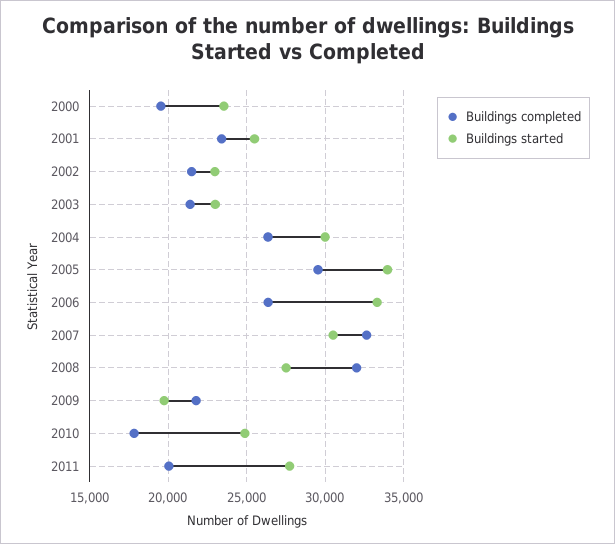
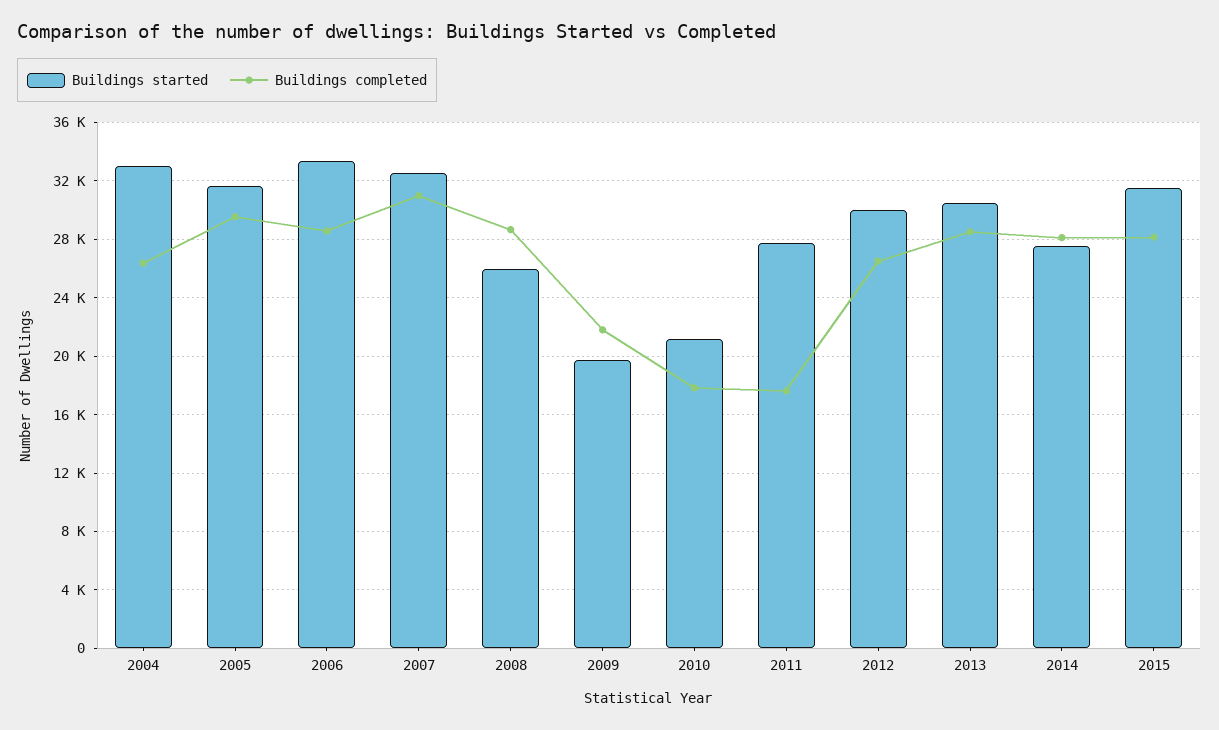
Buildings completed, 2000: 19500 -> none
Buildings started, 2000: 23500 -> none
Buildings completed, 2001: 23500 -> none
Buildings started, 2001: 25500 -> none
Buildings completed, 2002: 21500 -> none
Buildings started, 2002: 23000 -> none
Buildings completed, 2003: 21500 -> none
Buildings started, 2003: 23000 -> none
Buildings started, 2004: 30000 -> 33000
Buildings started, 2005: 34000 -> 31500
Buildings completed, 2006: 26500 -> 28500
Buildings completed, 2007: 32500 -> 31000
Buildings started, 2007: 30500 -> 32500
Buildings completed, 2008: 32000 -> 28500
Buildings started, 2008: 27500 -> 26000
Buildings started, 2010: 25000 -> 21000
Buildings completed, 2011: 20000 -> 17500
Buildings started, 2012: none -> 30000
Buildings completed, 2012: none -> 26500
Buildings started, 2013: none -> 30500
Buildings completed, 2013: none -> 28500
Buildings started, 2014: none -> 27500
Buildings completed, 2014: none -> 28000
Buildings started, 2015: none -> 31500
Buildings completed, 2015: none -> 28000

